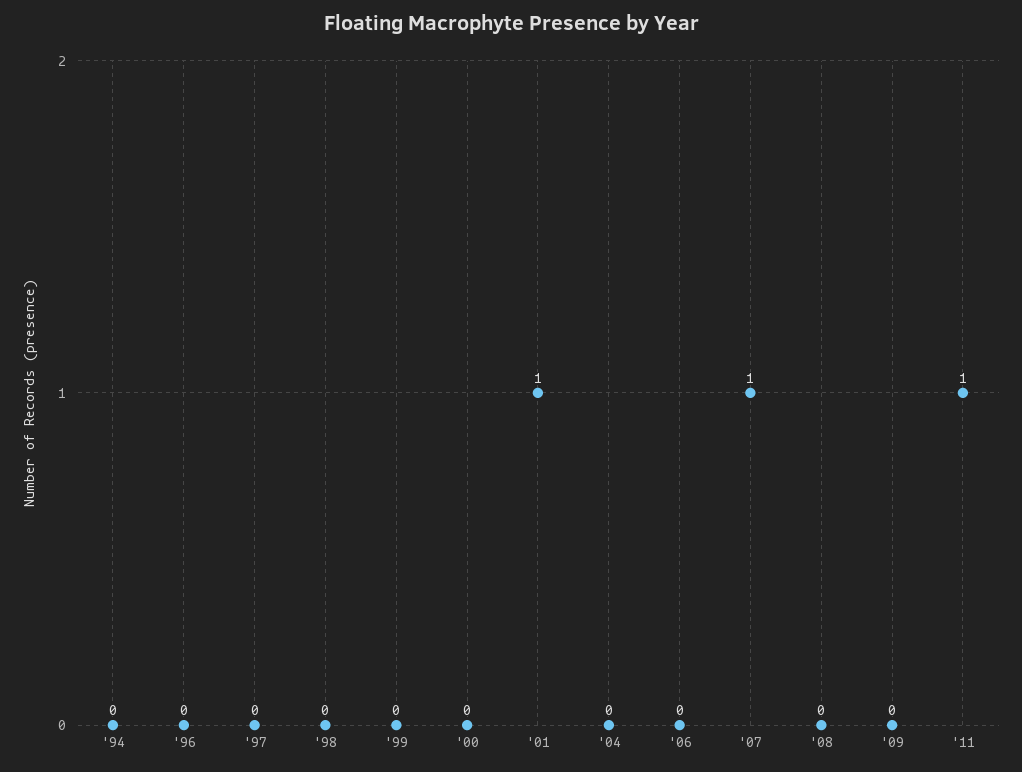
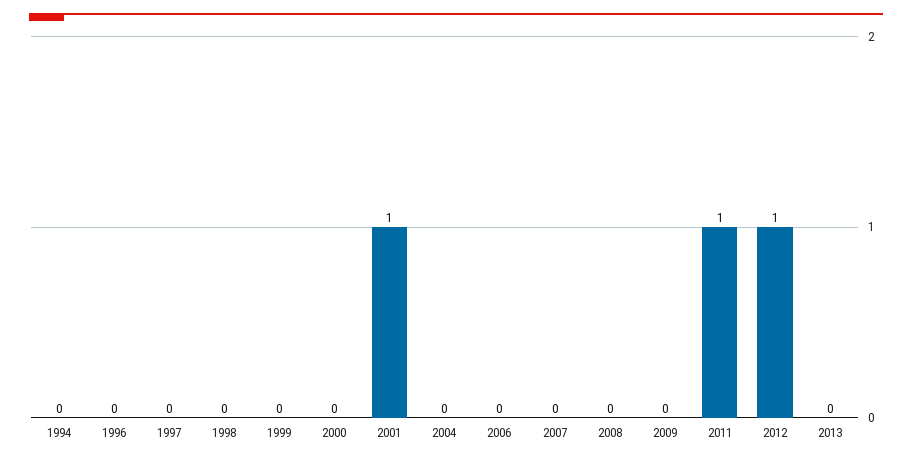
'07: 1 -> 0
2012: none -> 1
2013: none -> 0

